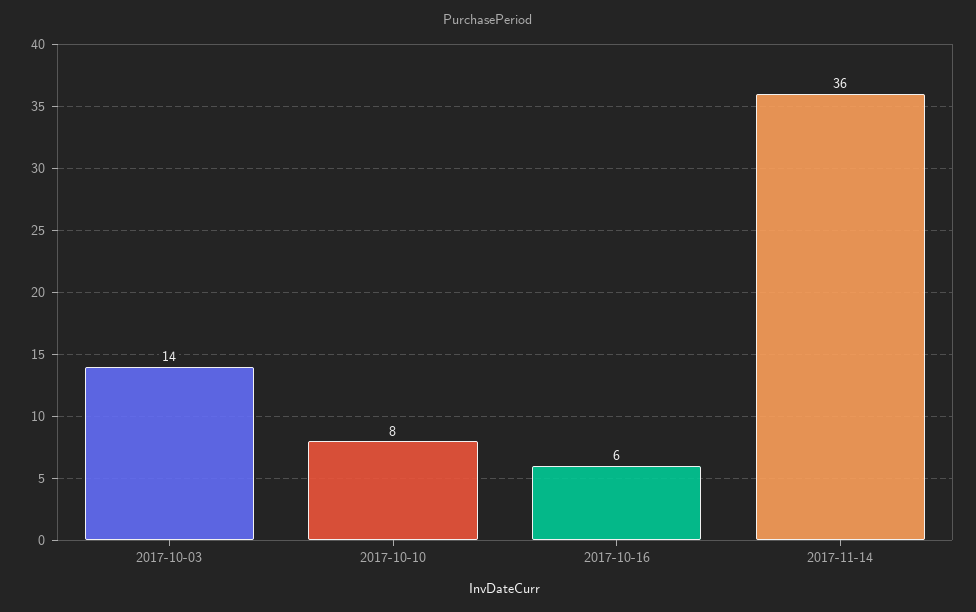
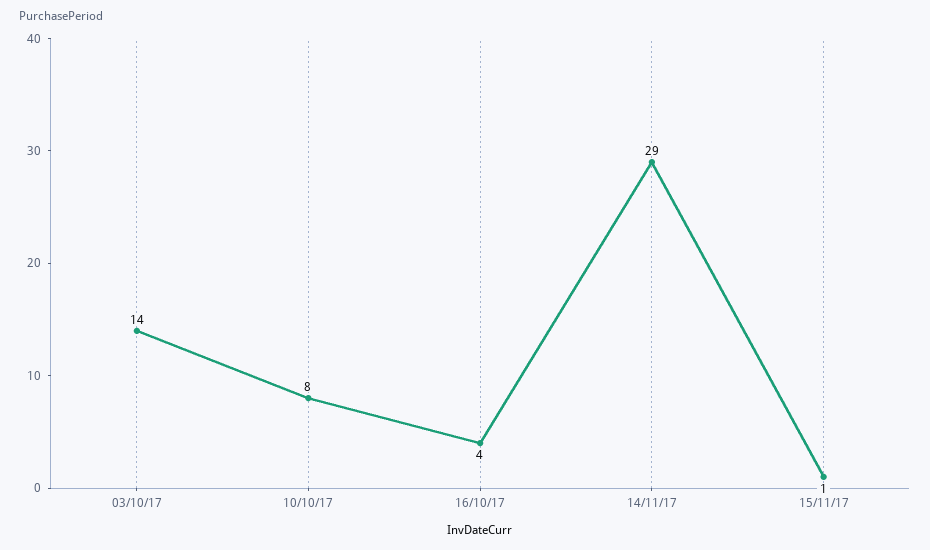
2017-10-16: 6 -> 4
2017-11-14: 36 -> 29
15/11/17: none -> 1

